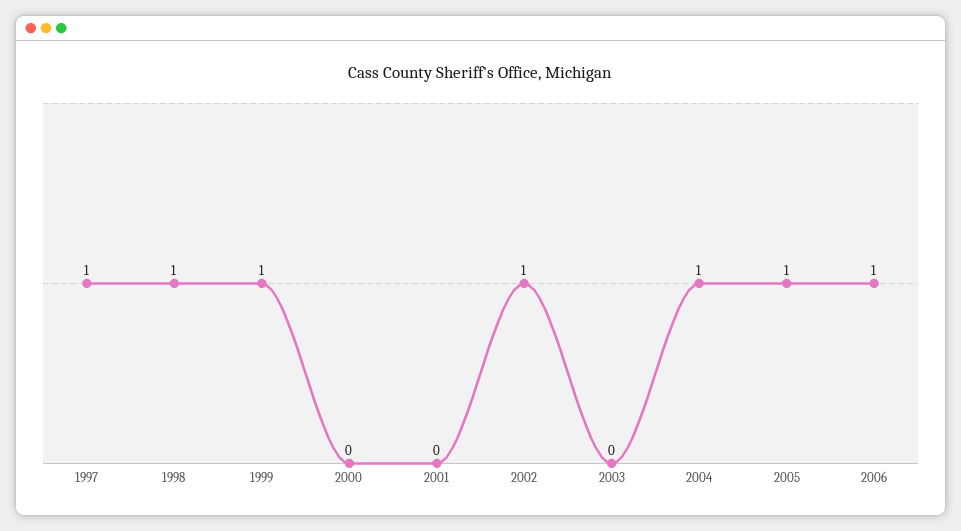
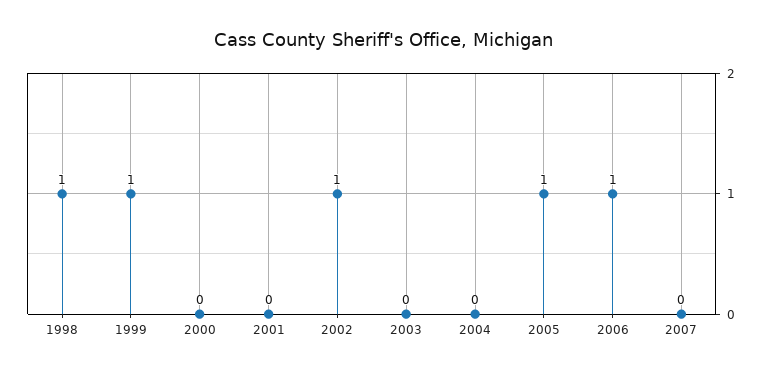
1997: 1 -> none
2004: 1 -> 0
2007: none -> 0

